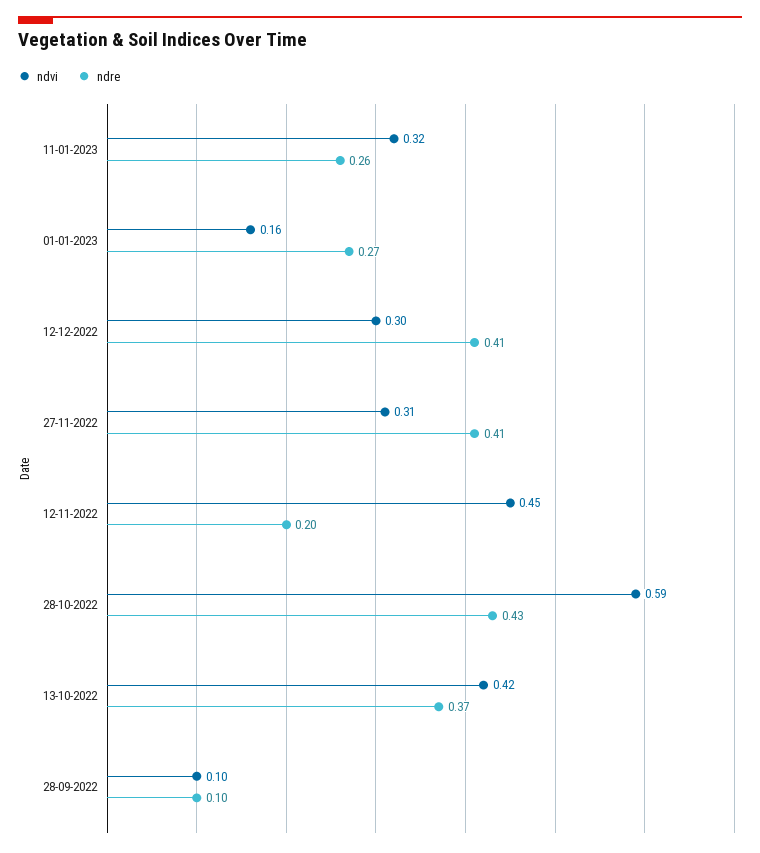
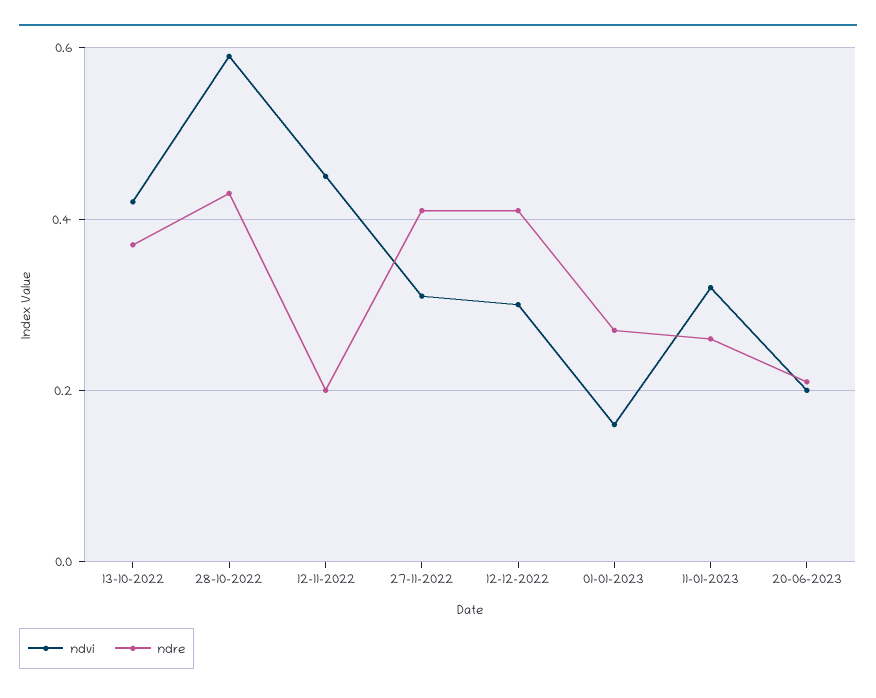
ndvi, 28-09-2022: 0.1 -> none
ndre, 28-09-2022: 0.1 -> none
ndvi, 20-06-2023: none -> 0.2
ndre, 20-06-2023: none -> 0.2

